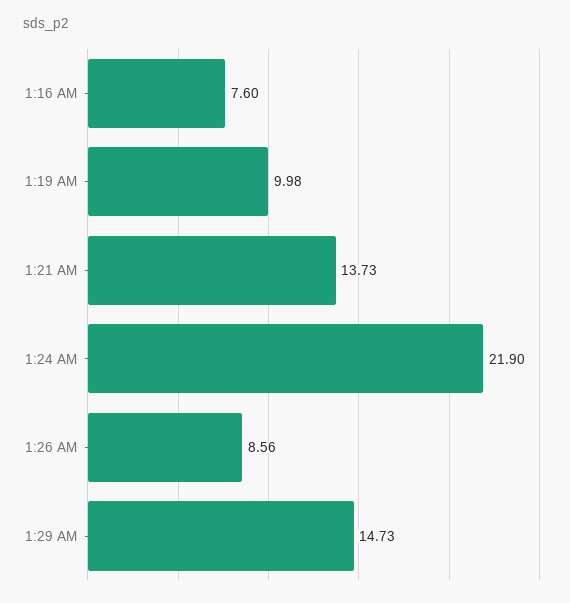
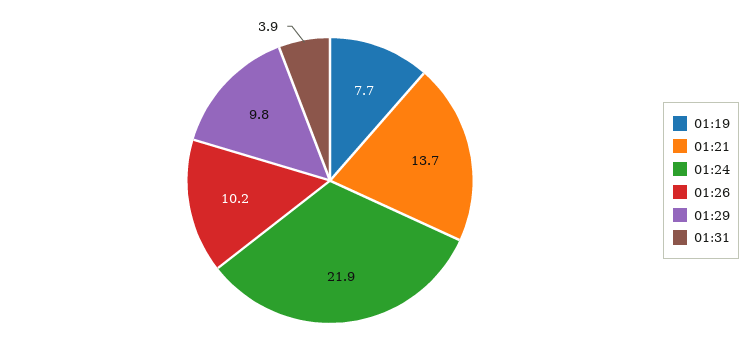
1:16 AM: 7.6 -> none
1:19 AM: 9.98 -> 7.7
1:26 AM: 8.56 -> 10.2
1:29 AM: 14.73 -> 9.8
01:31: none -> 3.9

